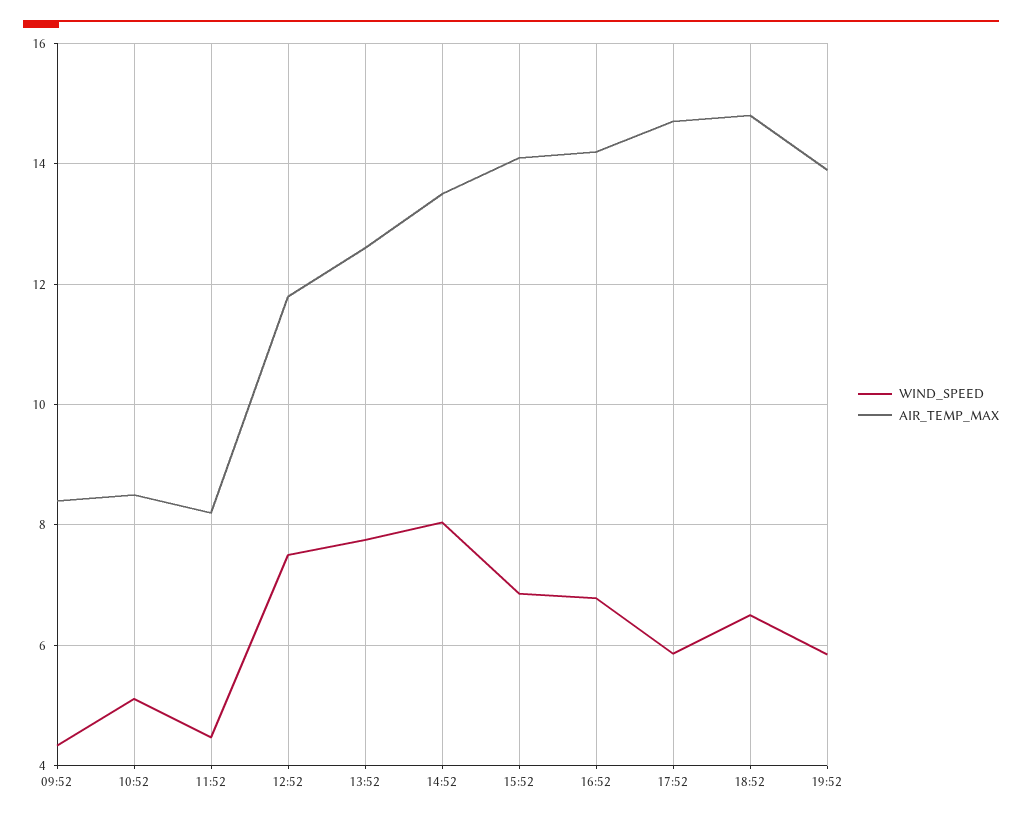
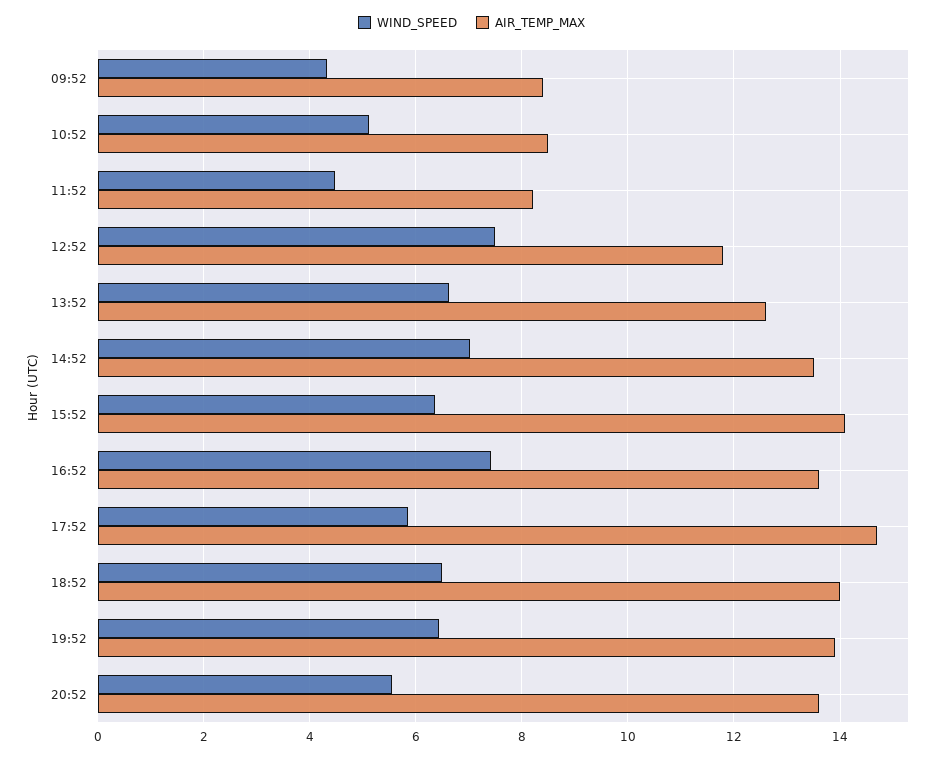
WIND_SPEED, 13:52: 7.8 -> 6.6
WIND_SPEED, 14:52: 8 -> 7
WIND_SPEED, 15:52: 6.8 -> 6.4
WIND_SPEED, 16:52: 6.8 -> 7.4
AIR_TEMP_MAX, 16:52: 14.2 -> 13.6
AIR_TEMP_MAX, 18:52: 14.8 -> 14
WIND_SPEED, 19:52: 5.8 -> 6.4
WIND_SPEED, 20:52: none -> 5.6
AIR_TEMP_MAX, 20:52: none -> 13.6

